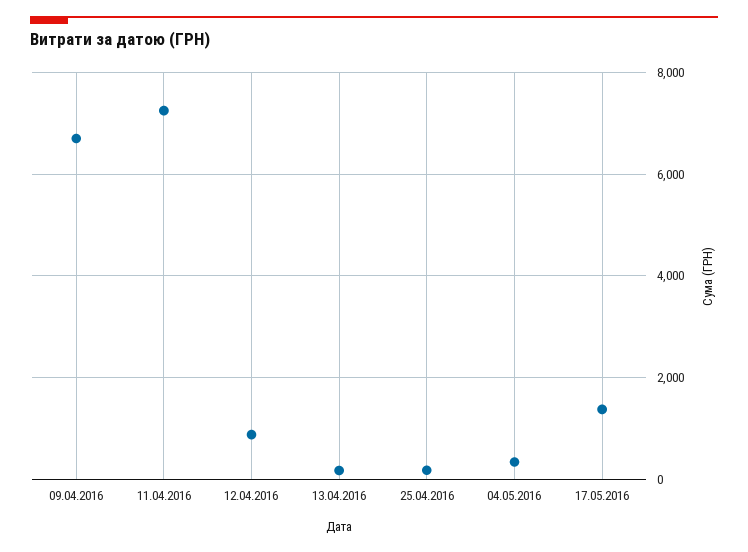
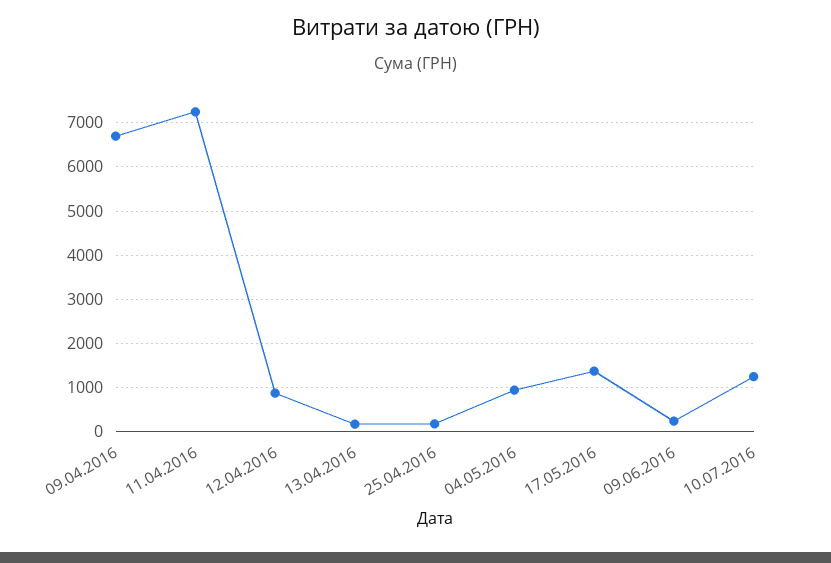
04.05.2016: 400 -> 1000
09.06.2016: none -> 200
10.07.2016: none -> 1200

